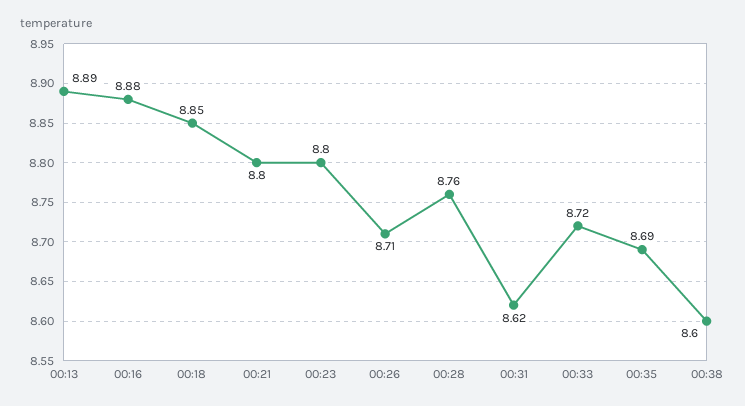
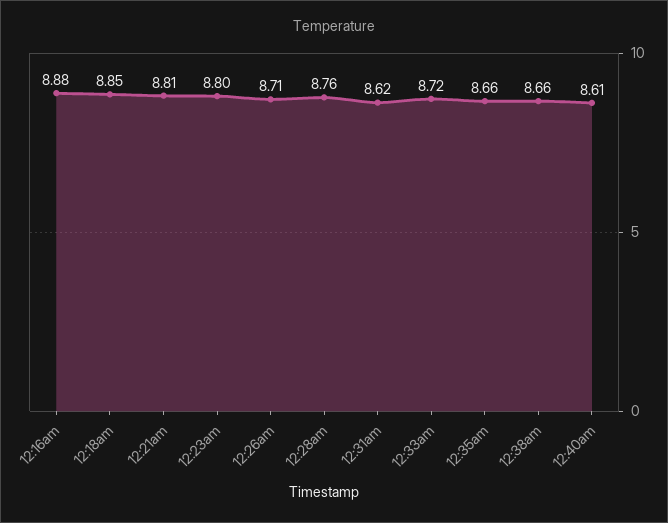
00:13: 8.89 -> none
00:21: 8.8 -> 8.81
00:35: 8.69 -> 8.66
00:38: 8.6 -> 8.66
12:40am: none -> 8.61

